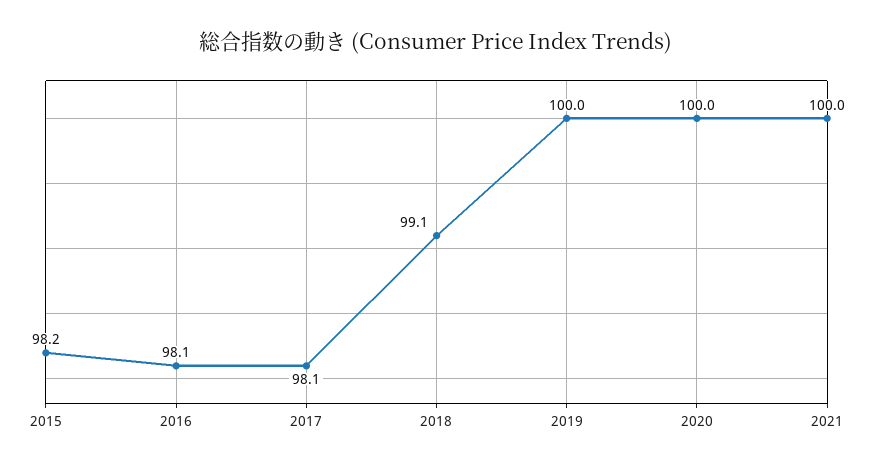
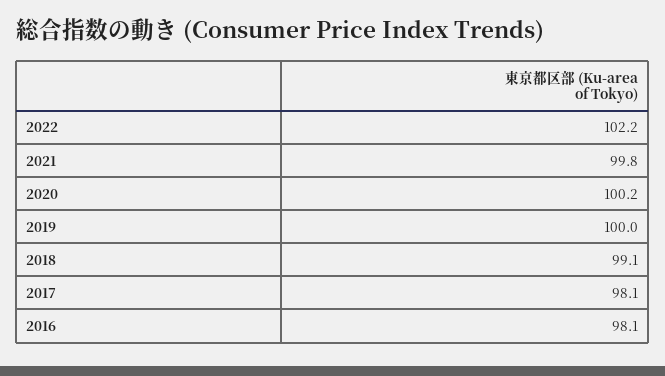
2015: 98.2 -> none
2020: 100 -> 100.2
2021: 100 -> 99.8
2022: none -> 102.2

